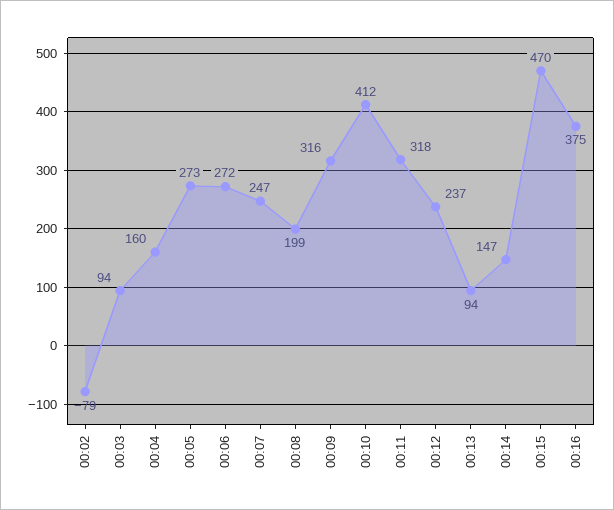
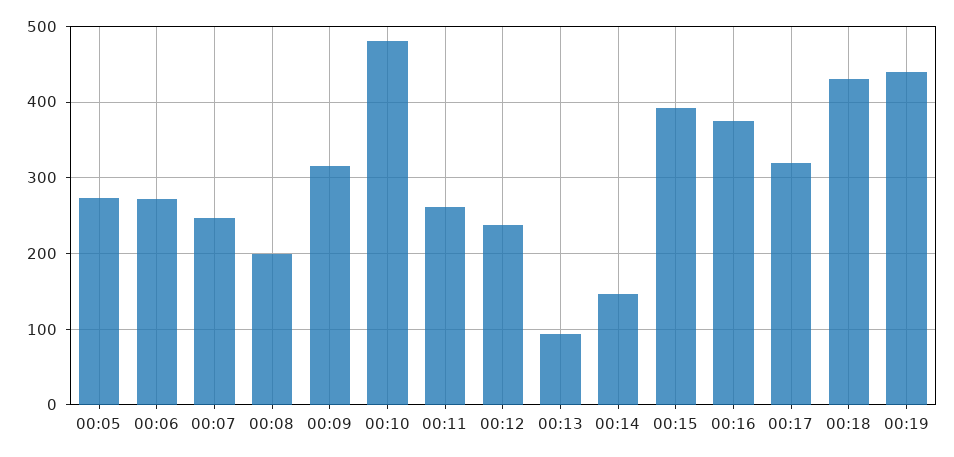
00:02: -79 -> none
00:03: 94 -> none
00:04: 160 -> none
00:10: 412 -> 480
00:11: 318 -> 260
00:15: 470 -> 390
00:17: none -> 320
00:18: none -> 430
00:19: none -> 440

